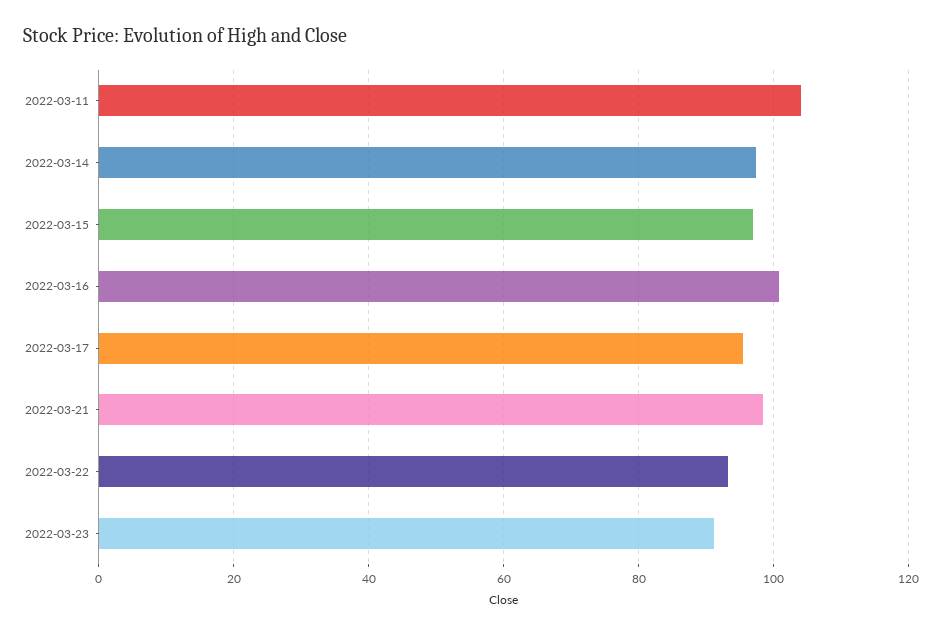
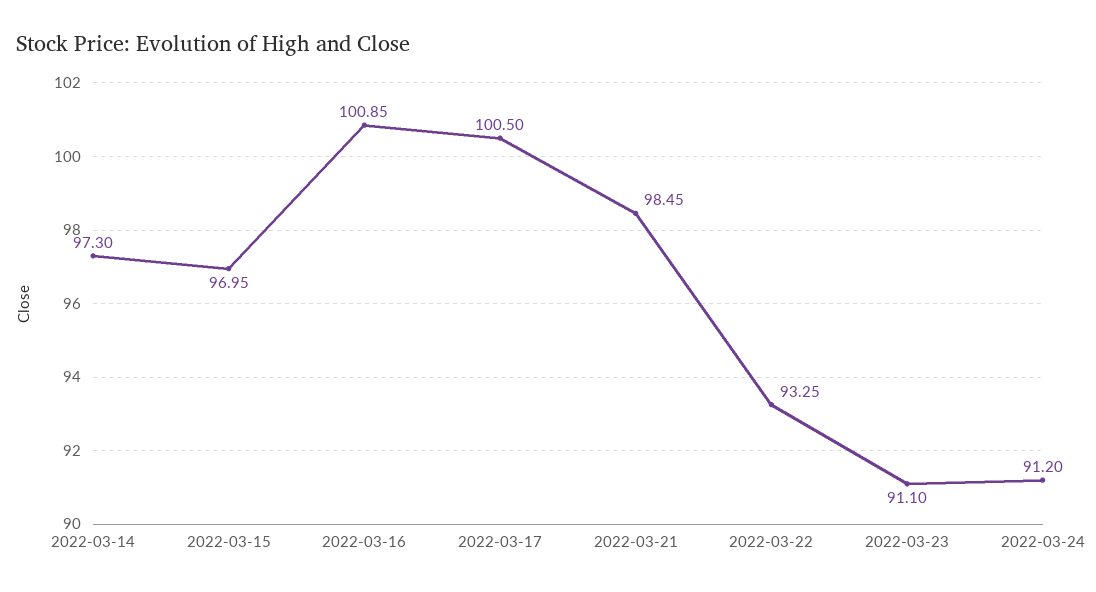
2022-03-11: 104 -> none
2022-03-17: 96 -> 100.5
2022-03-24: none -> 91.2

